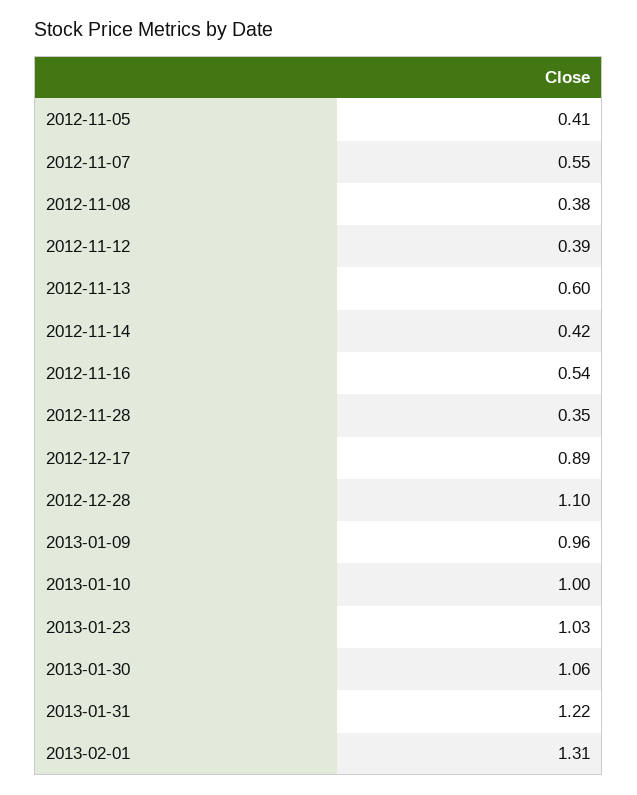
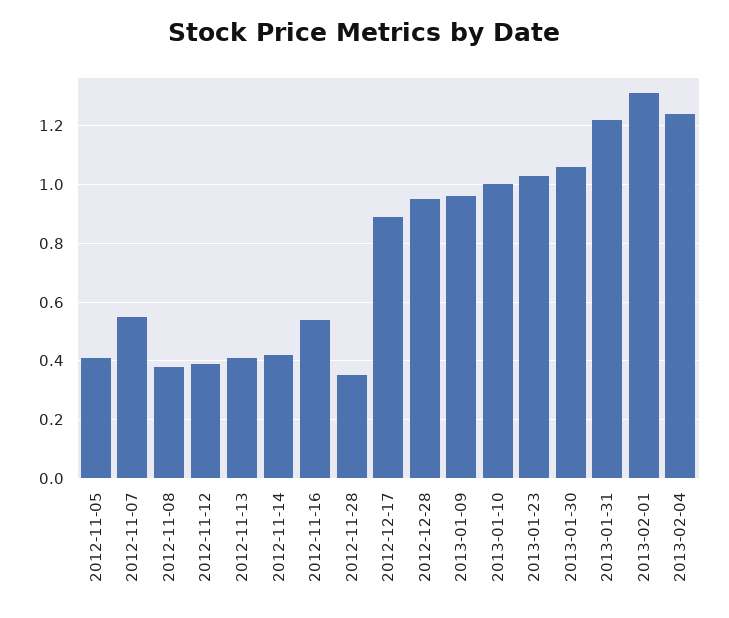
2012-11-13: 0.6 -> 0.4
2012-12-28: 1.1 -> 0.95
2013-02-04: none -> 1.25

